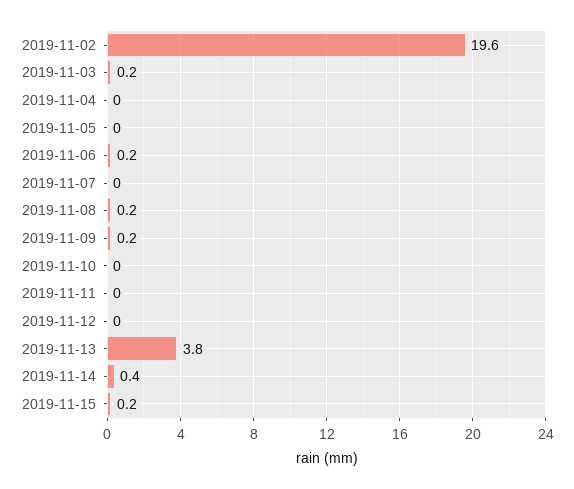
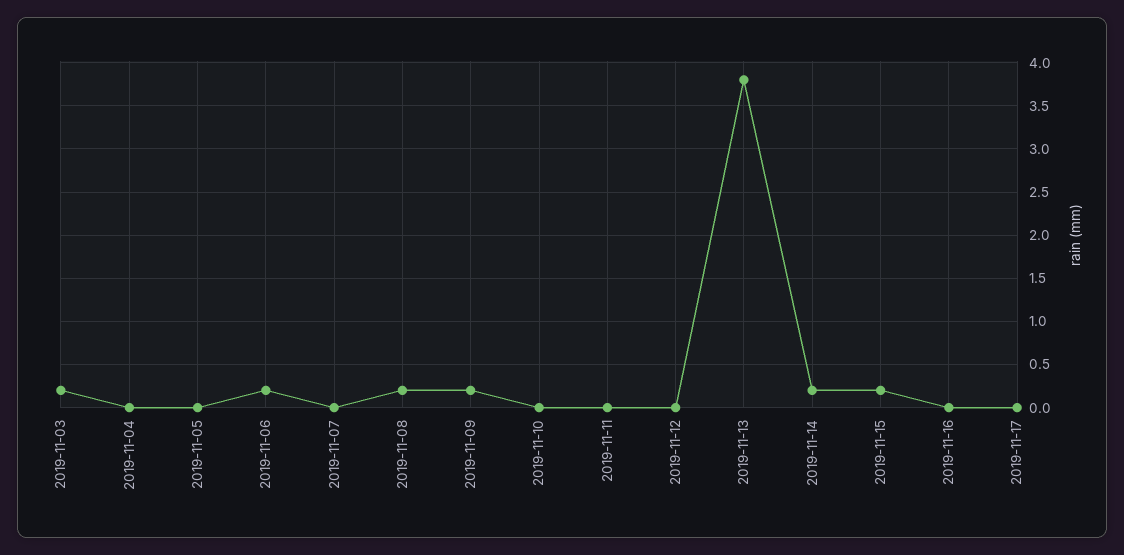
2019-11-02: 19.6 -> none
2019-11-14: 0.4 -> 0.2
2019-11-16: none -> 0
2019-11-17: none -> 0

